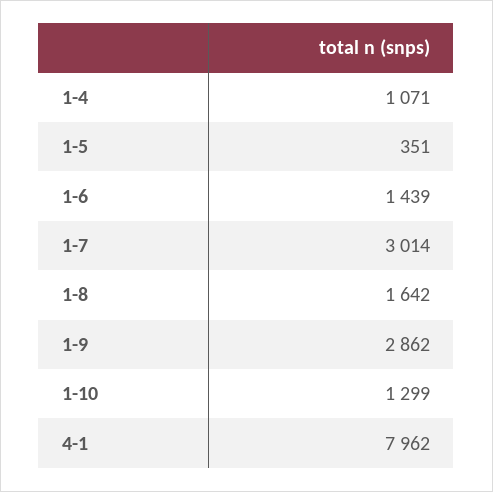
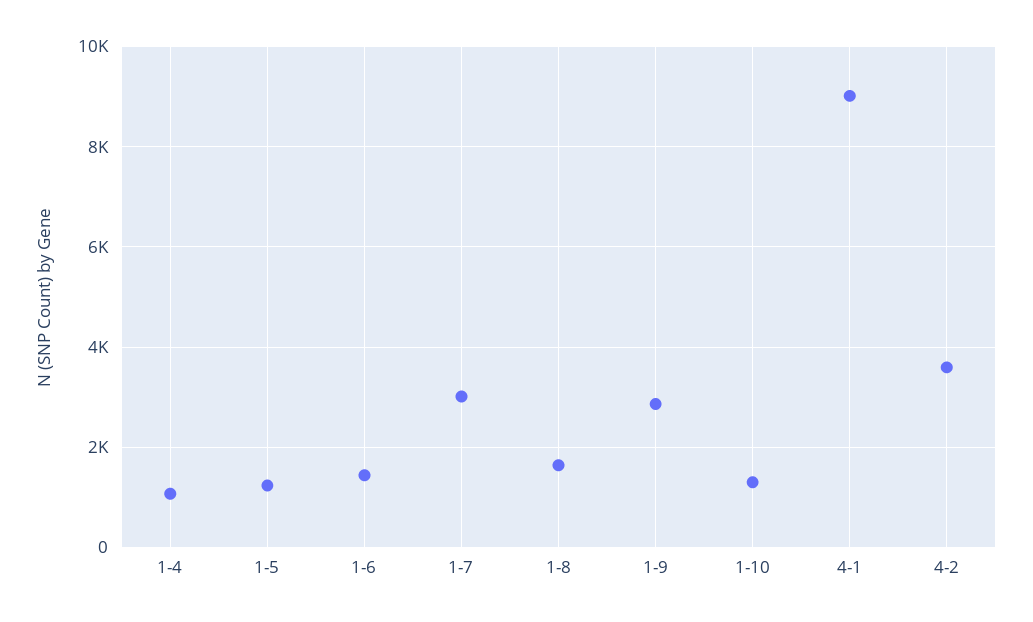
1-5: 351 -> 1200
4-1: 7962 -> 9000
4-2: none -> 3600

